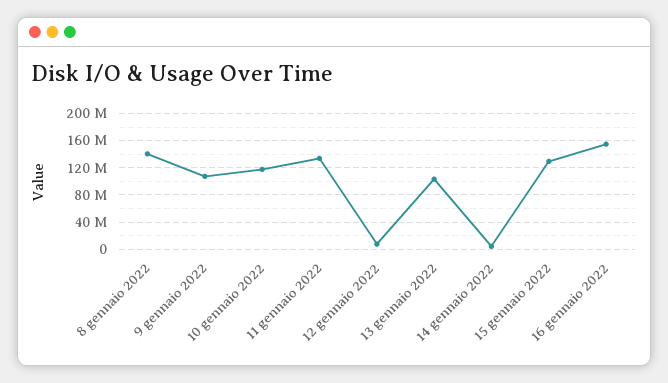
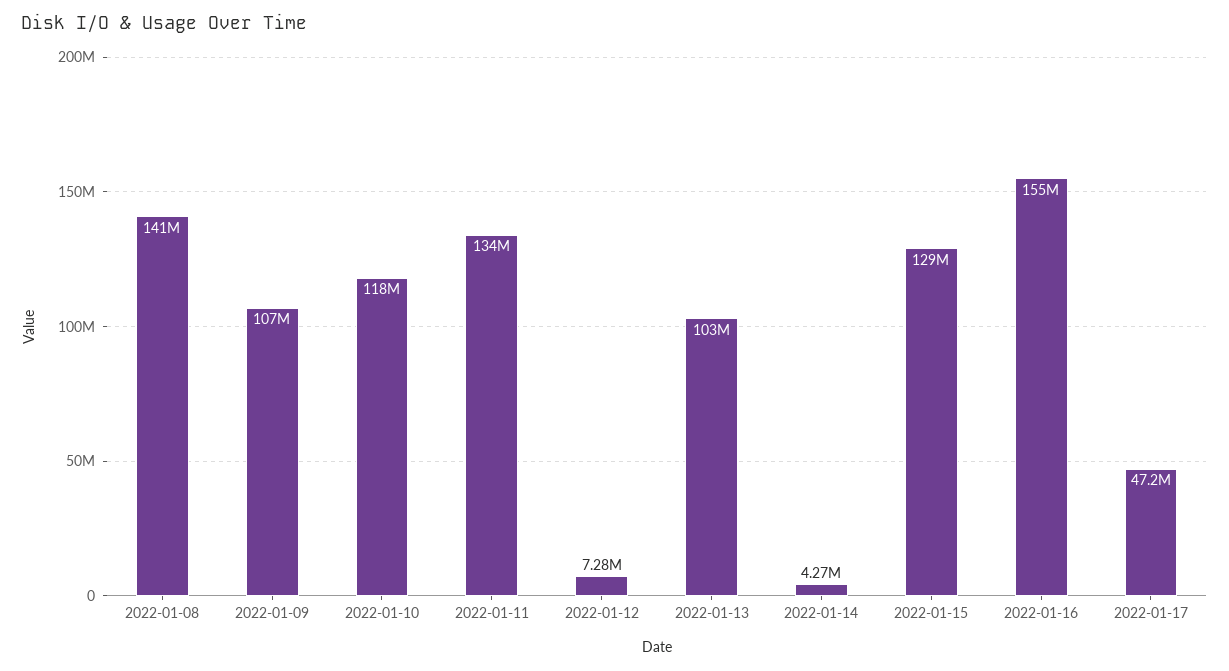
2022-01-17: none -> 47200000

